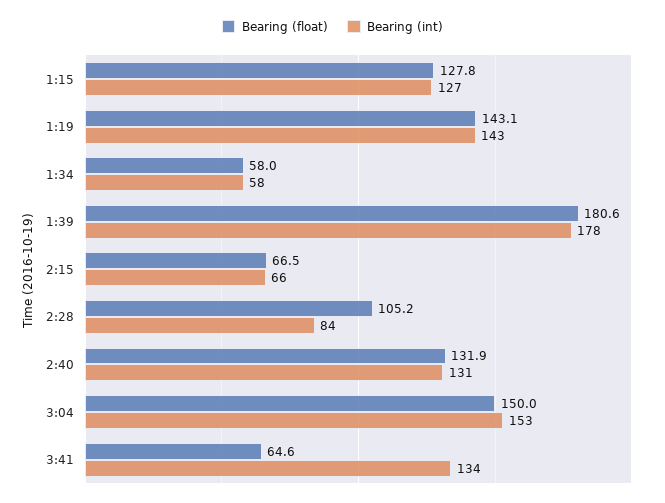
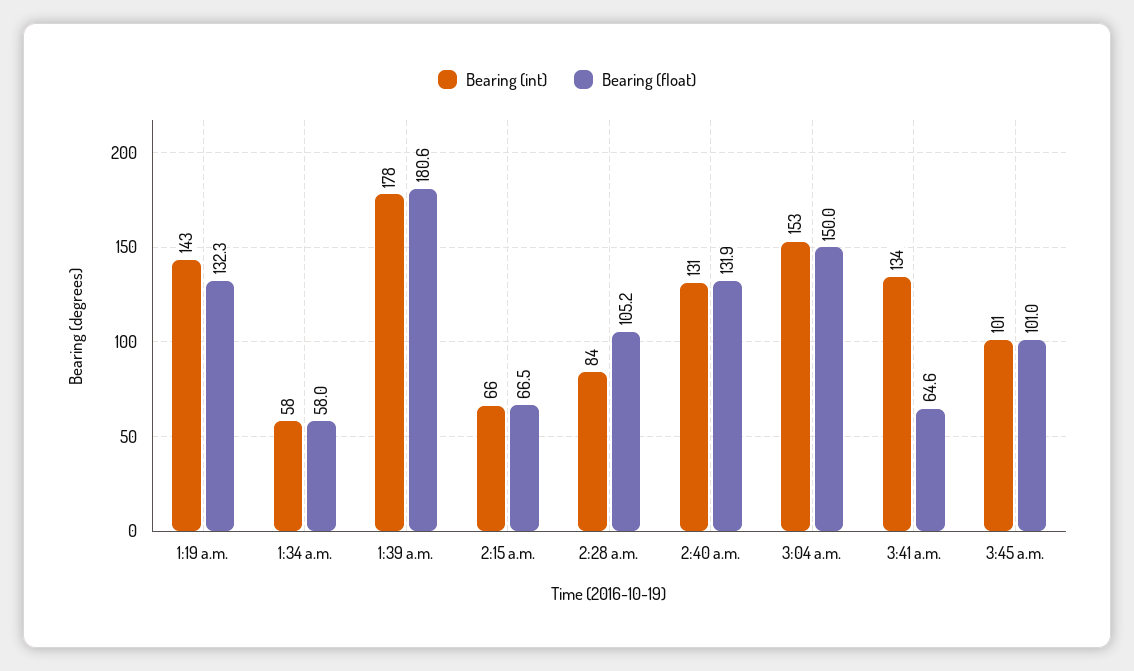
Bearing (float), 1:15: 127.8 -> none
Bearing (int), 1:15: 127 -> none
Bearing (float), 1:19: 143.1 -> 132.3
Bearing (int), 3:45 a.m.: none -> 101
Bearing (float), 3:45 a.m.: none -> 101

